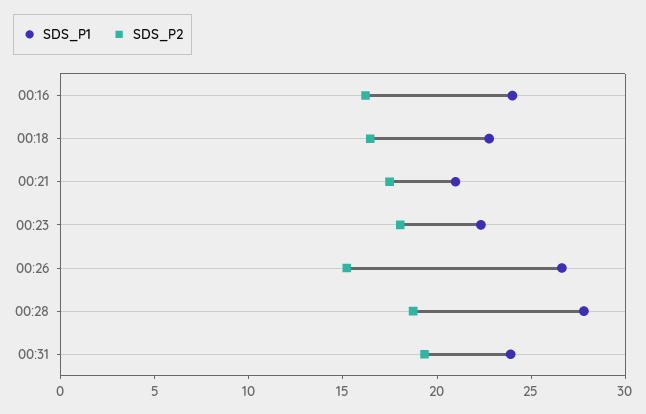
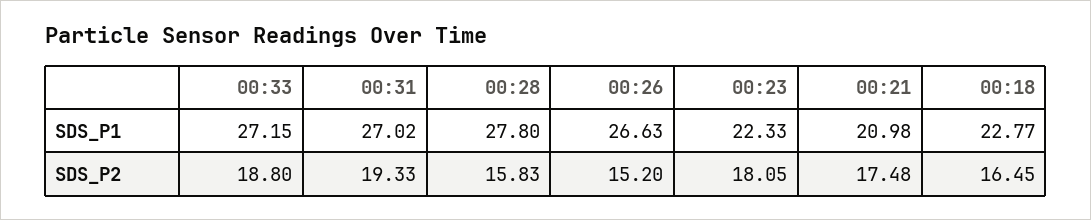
SDS_P1, 00:16: 24 -> none
SDS_P2, 00:16: 16 -> none
SDS_P2, 00:28: 19 -> 15.83
SDS_P1, 00:31: 24 -> 27.02
SDS_P1, 00:33: none -> 27.15
SDS_P2, 00:33: none -> 18.8

